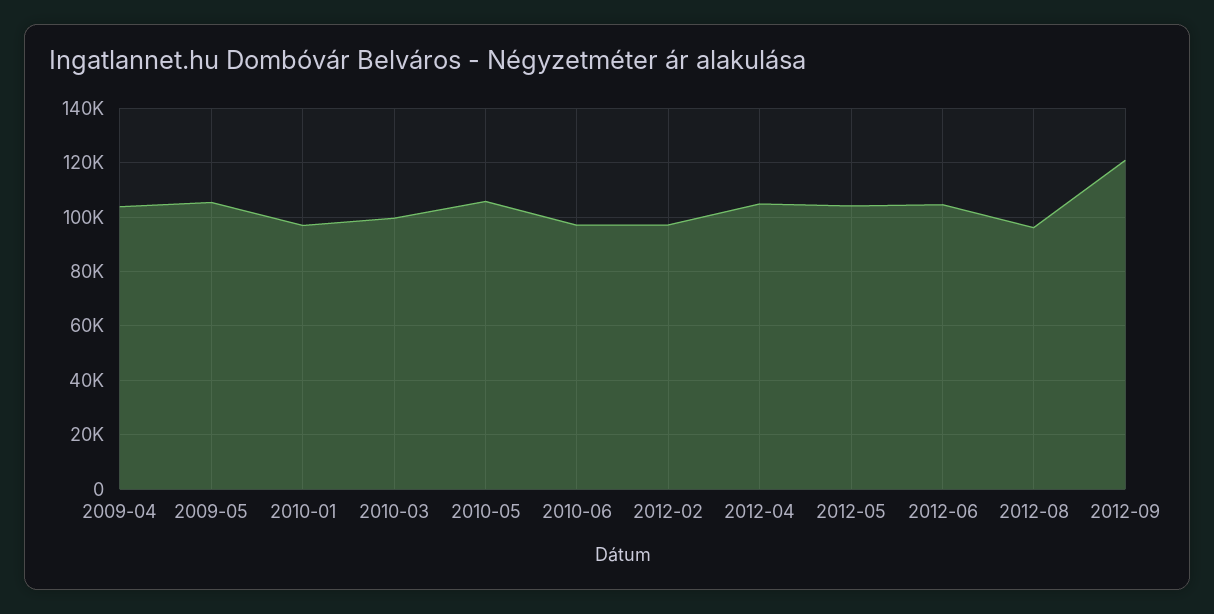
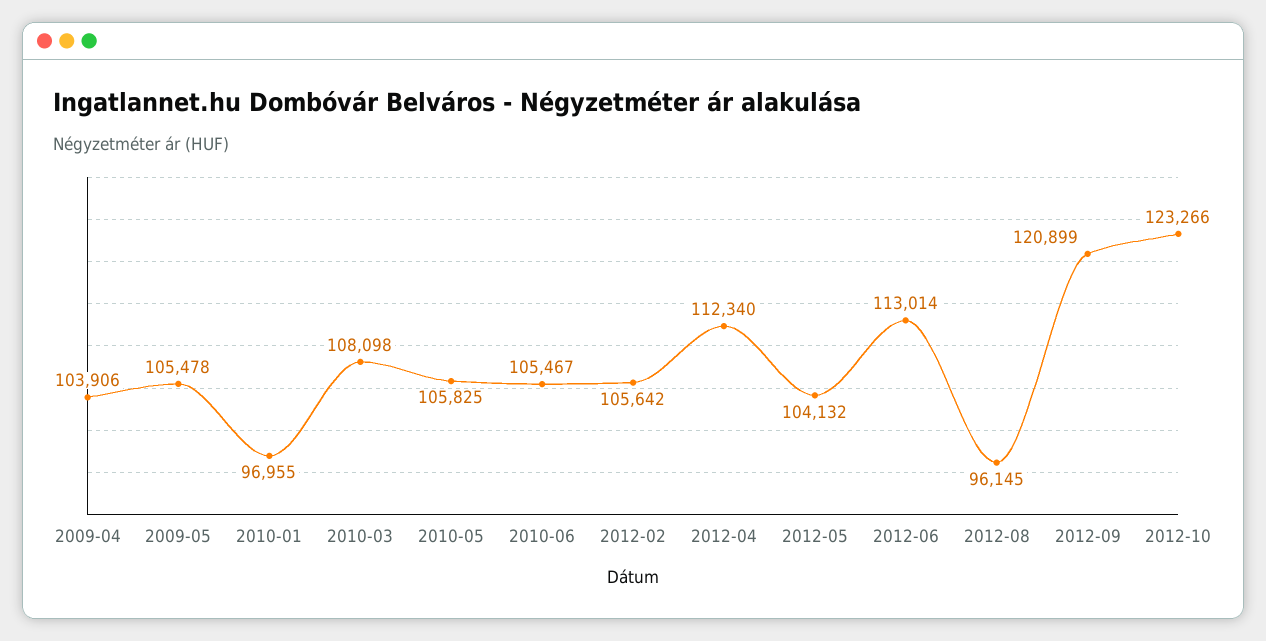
2010-03: 100000 -> 108098
2010-06: 97500 -> 105467
2012-02: 97500 -> 105642
2012-04: 105000 -> 112340
2012-06: 105000 -> 113014
2012-10: none -> 123266

